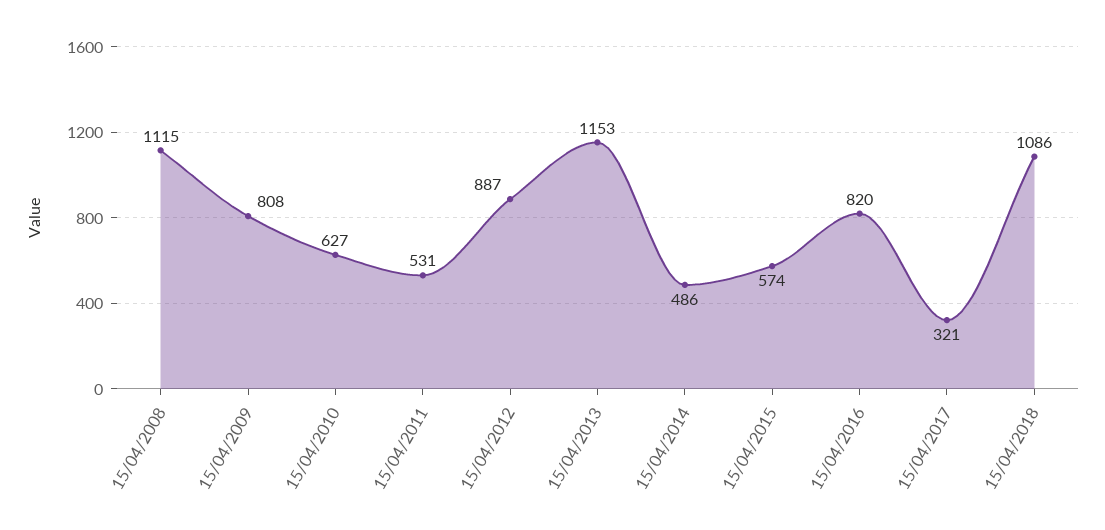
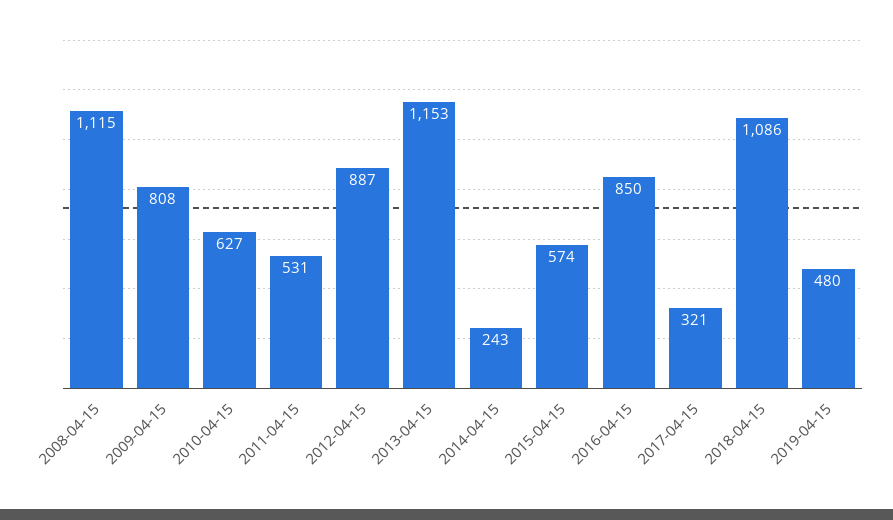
15/04/2014: 486 -> 243
15/04/2016: 820 -> 850
2019-04-15: none -> 480

